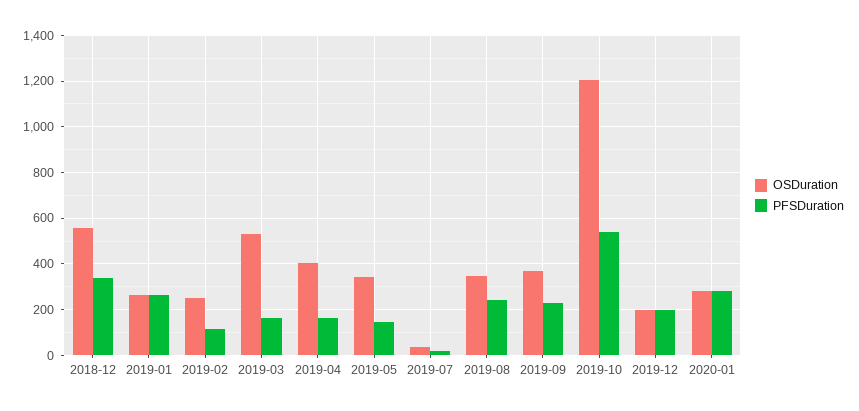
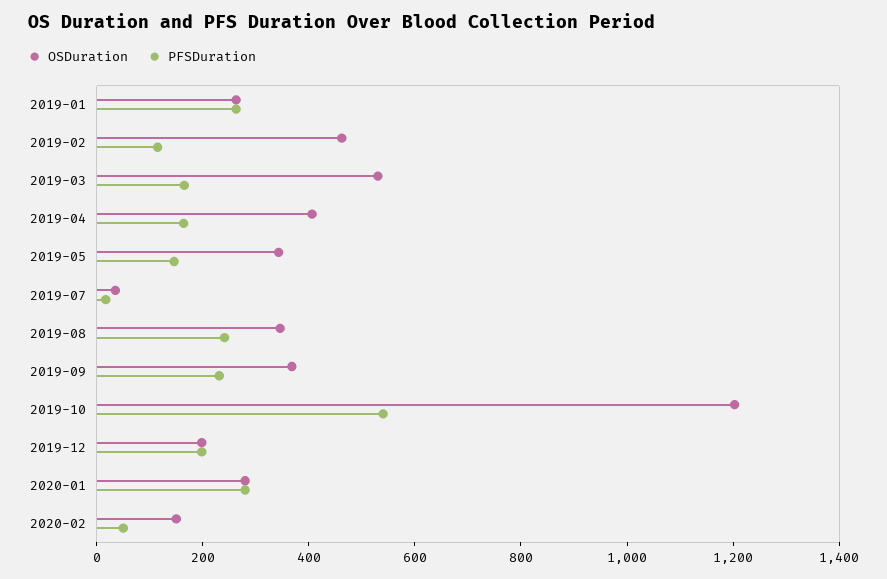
OSDuration, 2018-12: 550 -> none
PFSDuration, 2018-12: 350 -> none
OSDuration, 2019-02: 250 -> 450
OSDuration, 2020-02: none -> 150
PFSDuration, 2020-02: none -> 50

